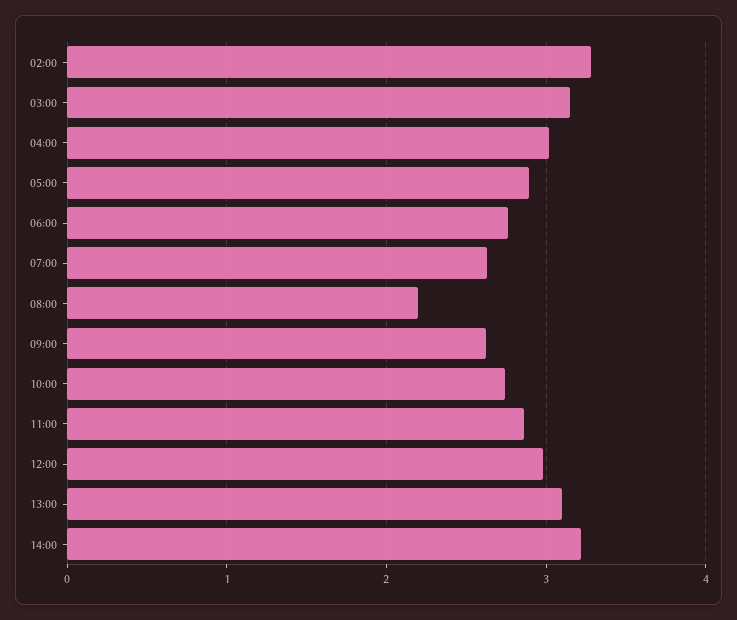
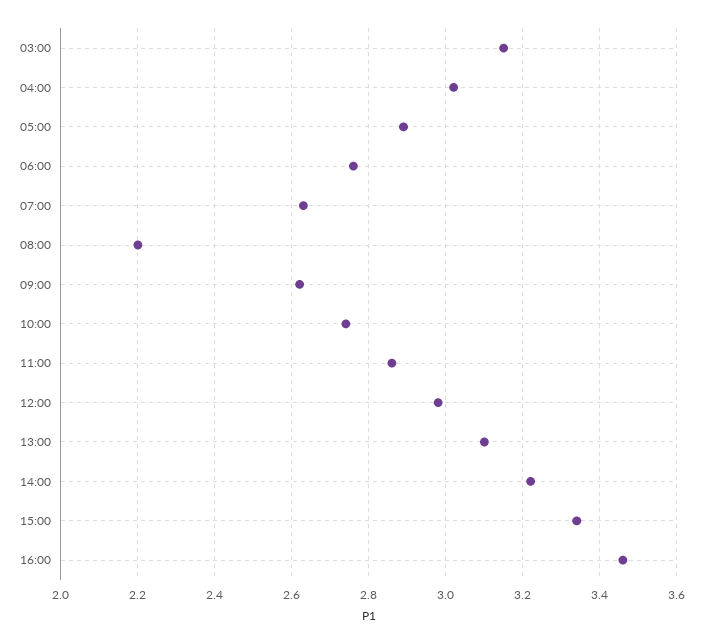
02:00: 3.3 -> none
15:00: none -> 3.35
16:00: none -> 3.45

